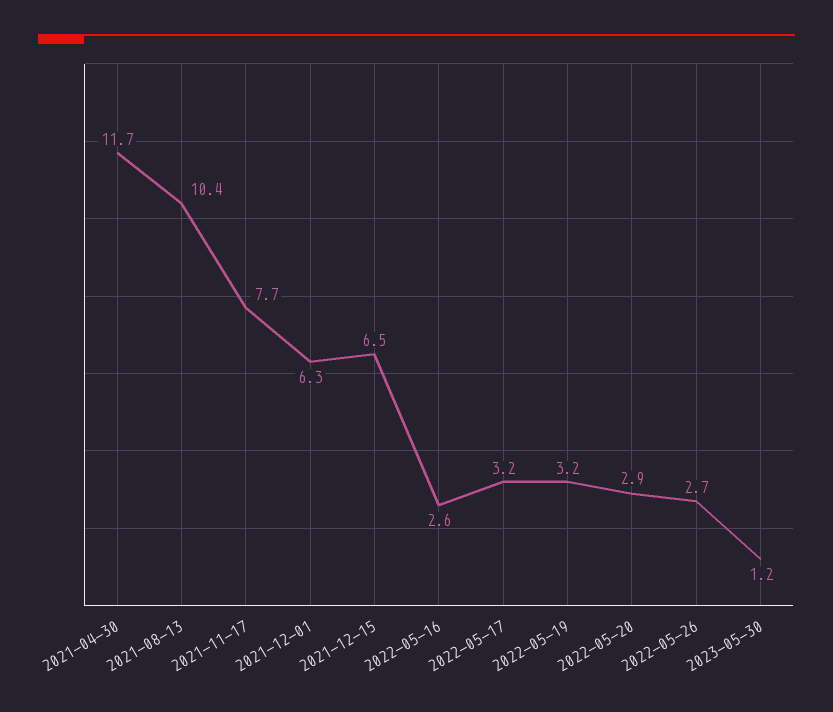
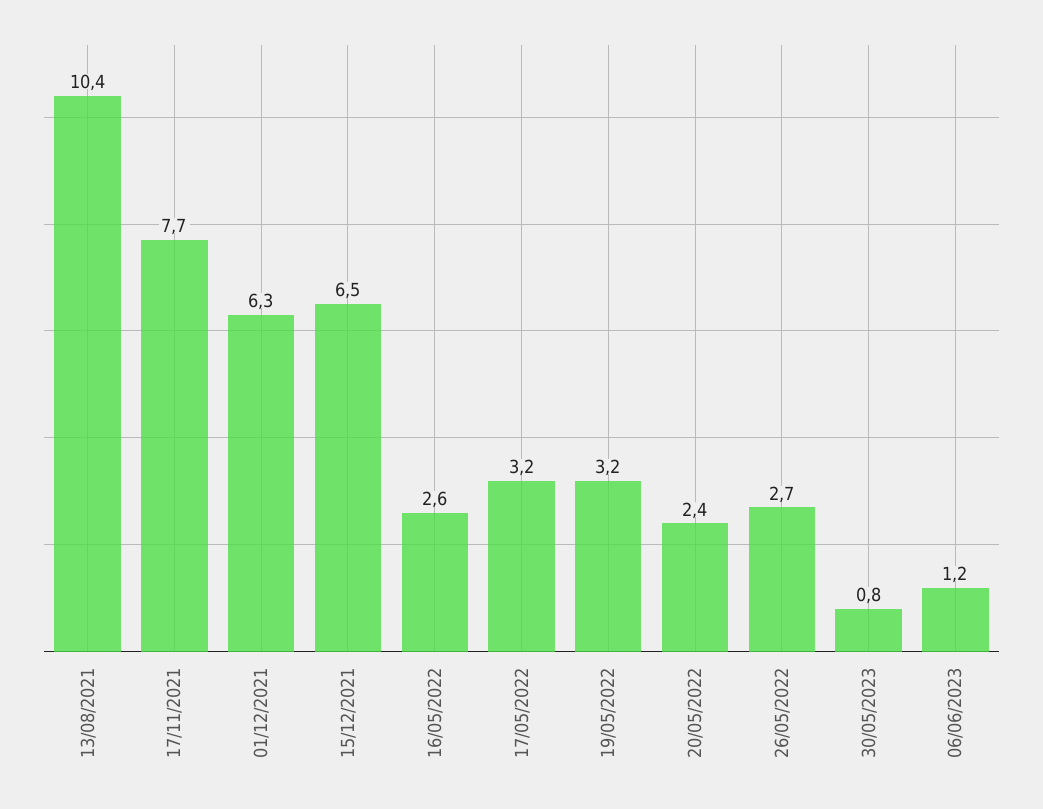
2021-04-30: 11.7 -> none
2022-05-20: 2.9 -> 2.4
2023-05-30: 1.2 -> 0.8
06/06/2023: none -> 1.2

